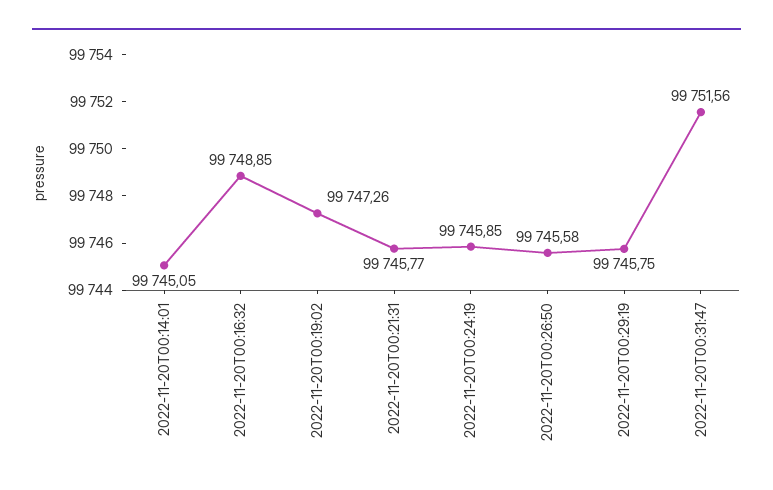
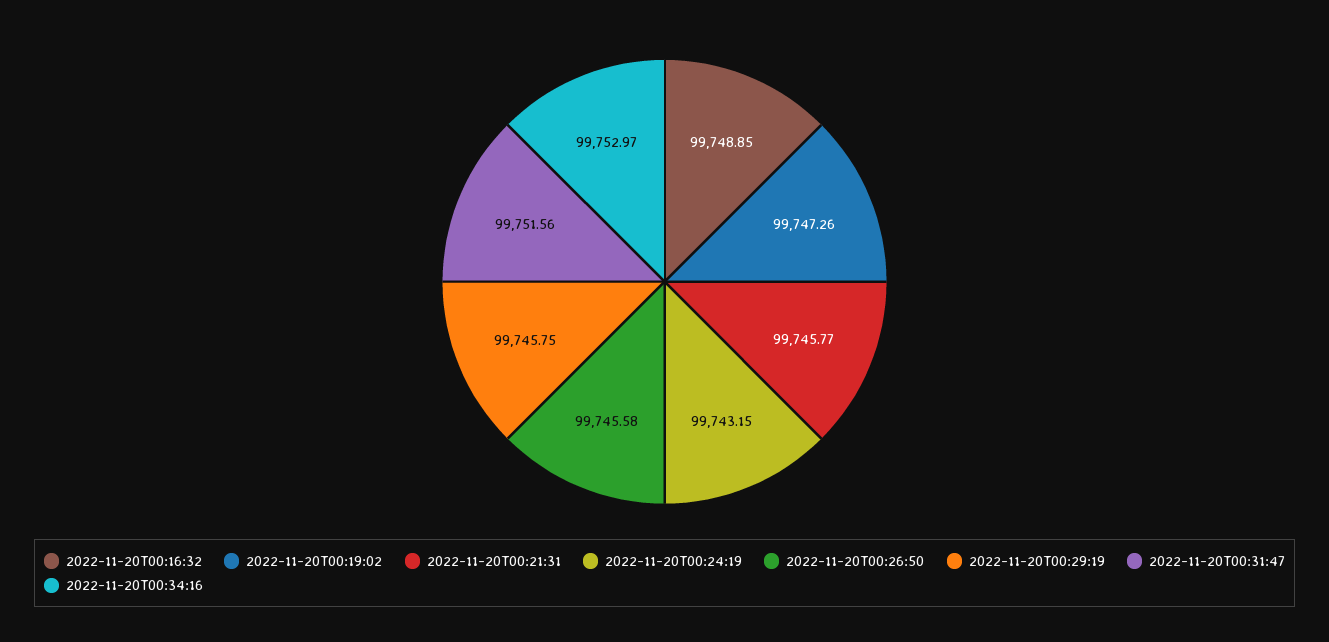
2022-11-20T00:14:01: 99745.05 -> none
2022-11-20T00:24:19: 99745.85 -> 99743.15
2022-11-20T00:34:16: none -> 99752.97

